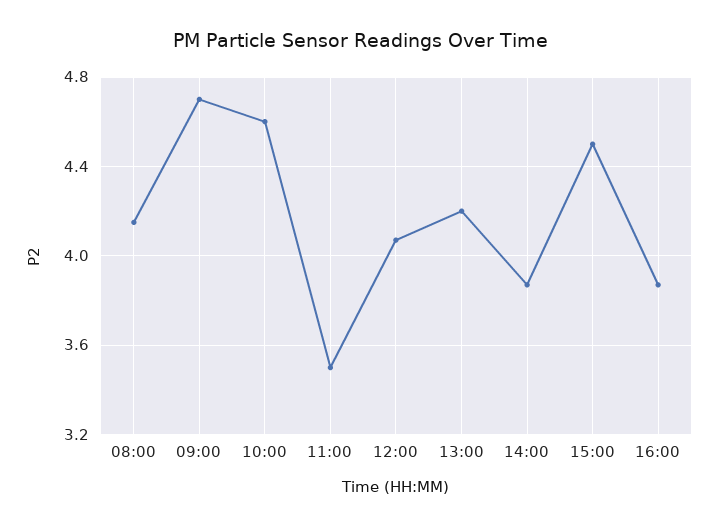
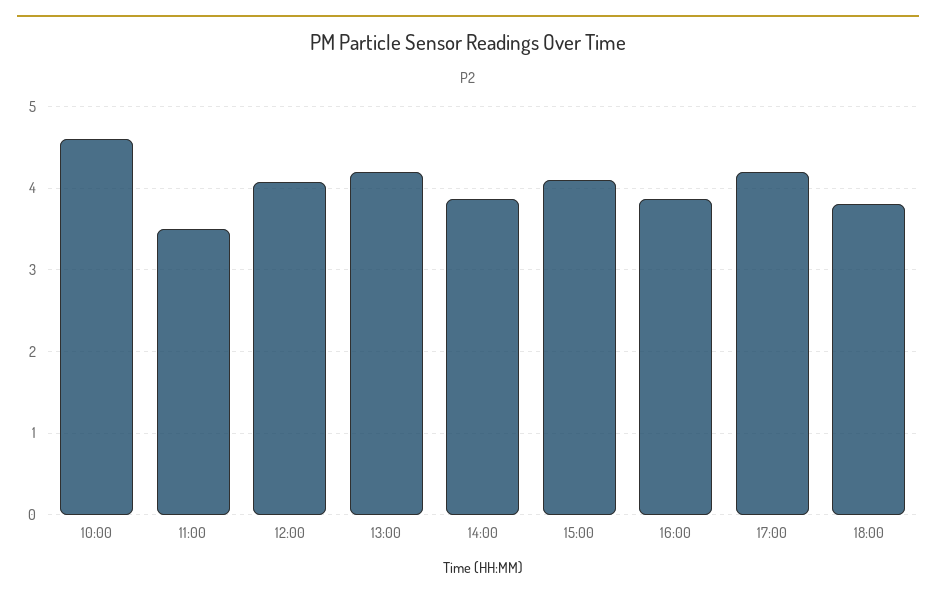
08:00: 4.15 -> none
09:00: 4.7 -> none
15:00: 4.5 -> 4.1
17:00: none -> 4.2
18:00: none -> 3.8

